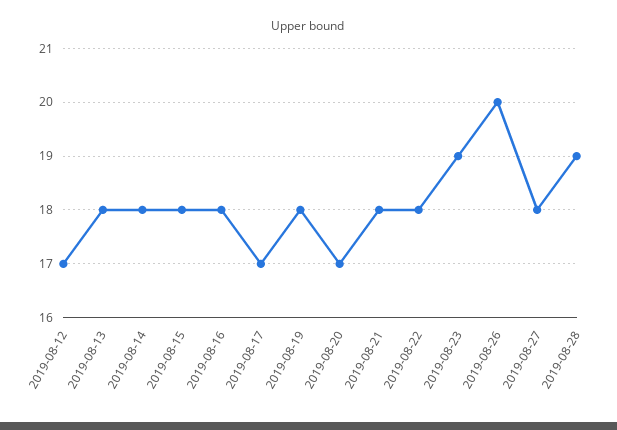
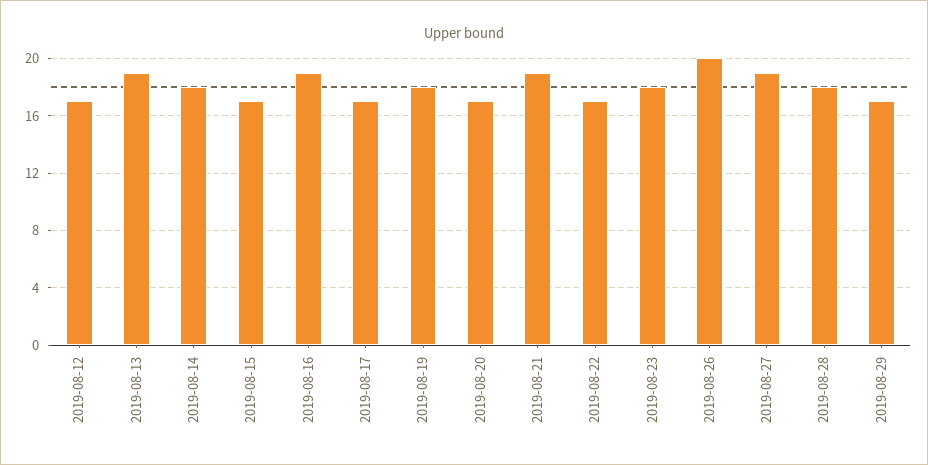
2019-08-13: 18 -> 19
2019-08-15: 18 -> 17
2019-08-16: 18 -> 19
2019-08-21: 18 -> 19
2019-08-22: 18 -> 17
2019-08-23: 19 -> 18
2019-08-27: 18 -> 19
2019-08-28: 19 -> 18
2019-08-29: none -> 17

